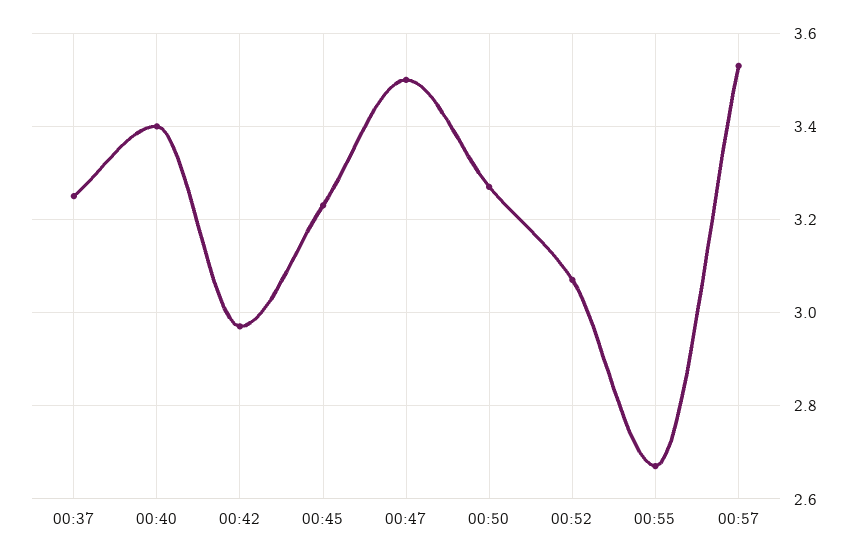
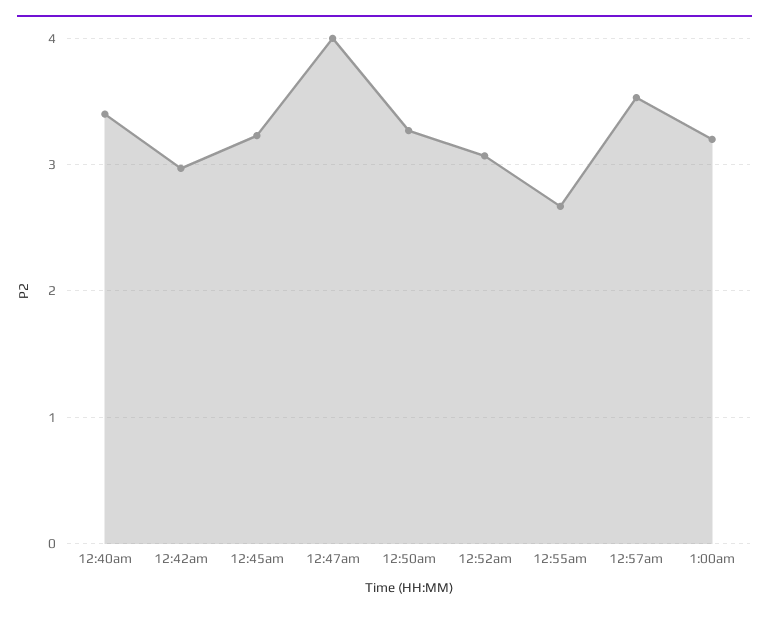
00:37: 3.25 -> none
00:47: 3.5 -> 4
1:00am: none -> 3.2

